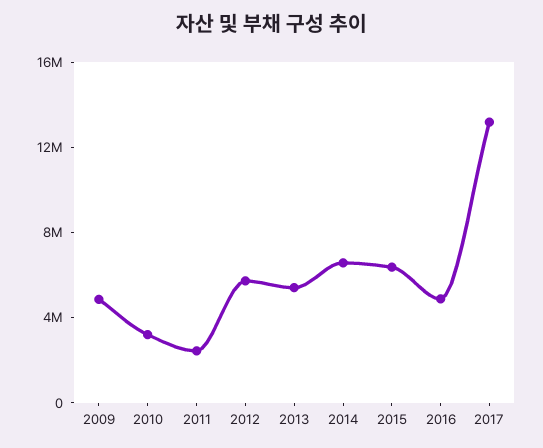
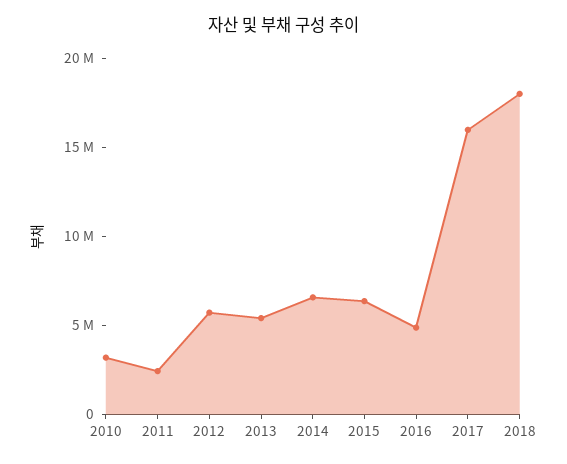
2009: 5000000 -> none
2017: 13000000 -> 16000000
2018: none -> 18000000

